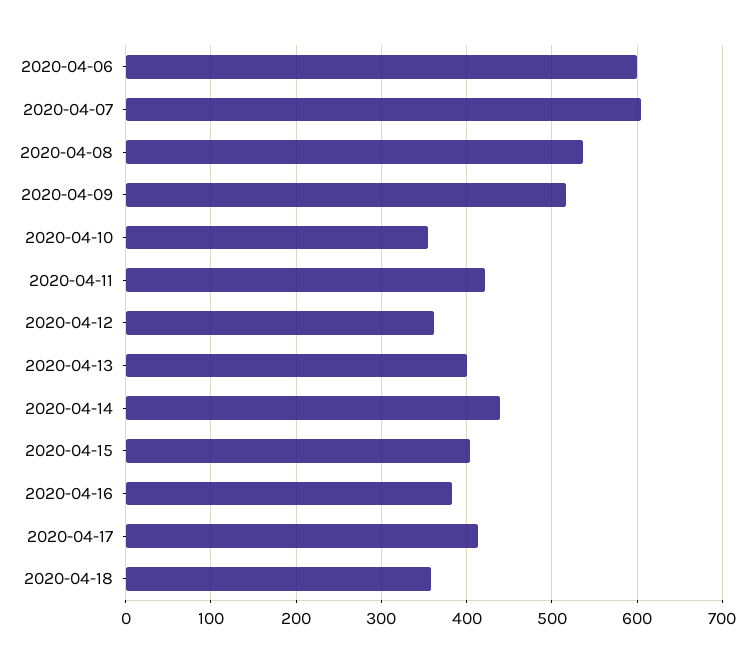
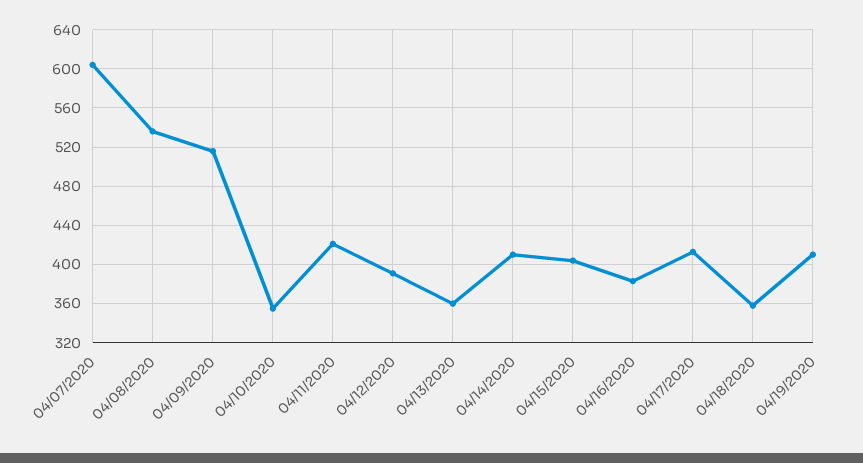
2020-04-06: 600 -> none
2020-04-12: 360 -> 390
2020-04-13: 400 -> 360
2020-04-14: 440 -> 410
04/19/2020: none -> 410

